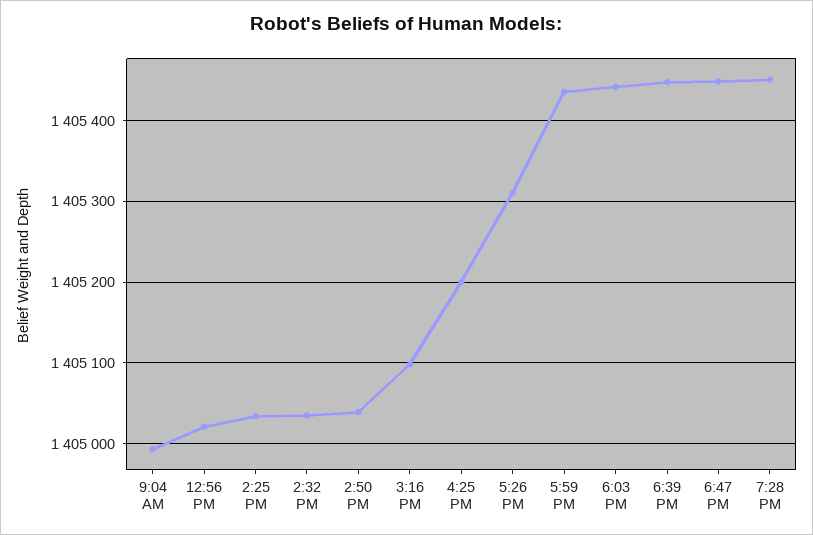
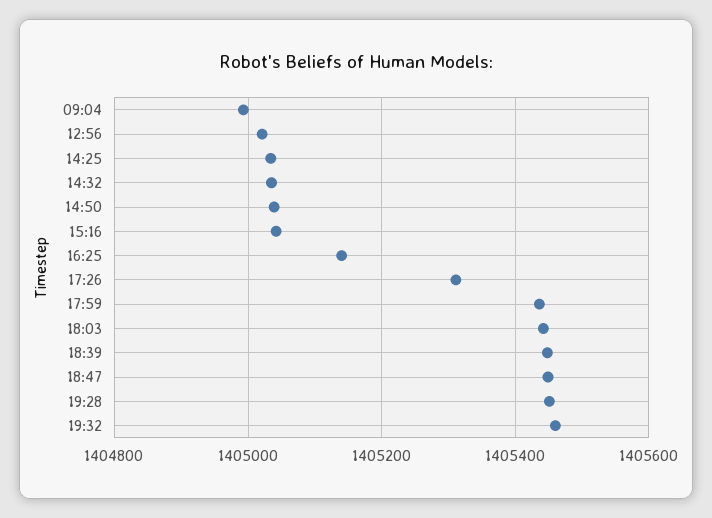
3:16 PM: 1405100 -> 1405040
4:25 PM: 1405200 -> 1405140
19:32: none -> 1405460

